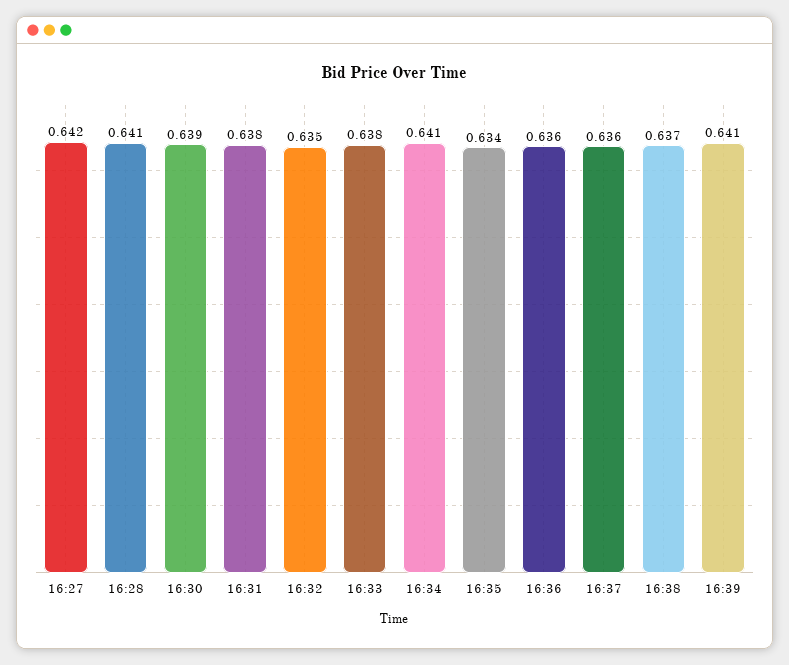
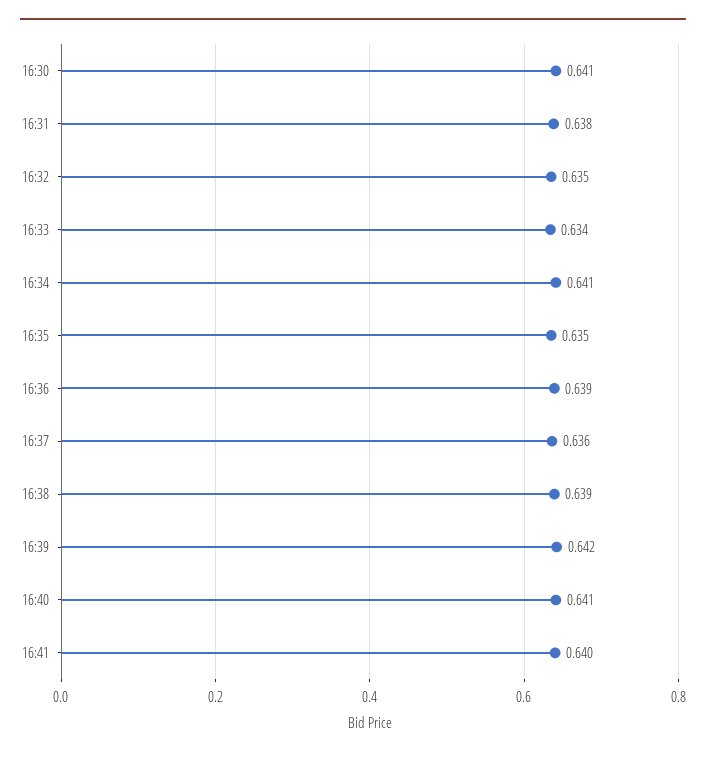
16:27: 0.642 -> none
16:28: 0.641 -> none
16:30: 0.639 -> 0.641
16:33: 0.638 -> 0.634
16:35: 0.634 -> 0.635
16:36: 0.636 -> 0.639
16:38: 0.637 -> 0.639
16:39: 0.641 -> 0.642
16:40: none -> 0.641
16:41: none -> 0.64

